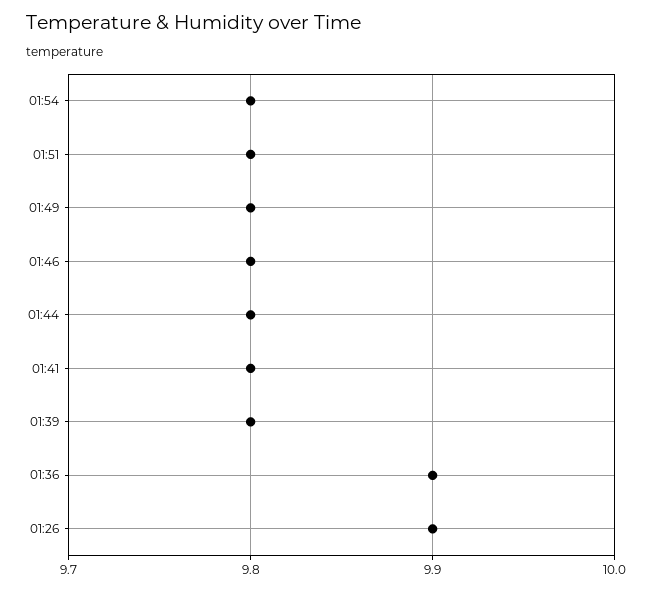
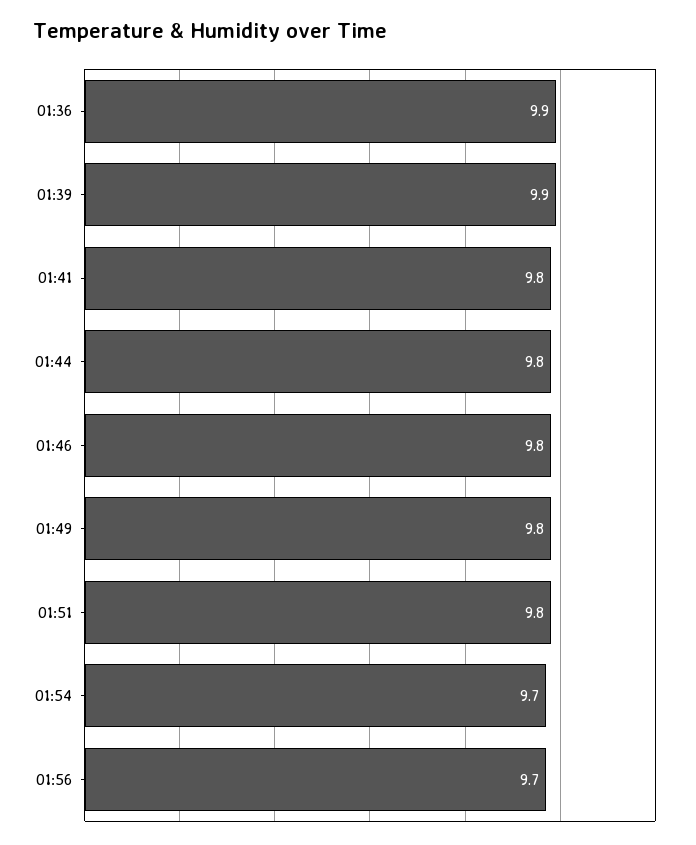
01:54: 9.8 -> 9.7
01:39: 9.8 -> 9.9
01:26: 9.9 -> none
01:56: none -> 9.7

